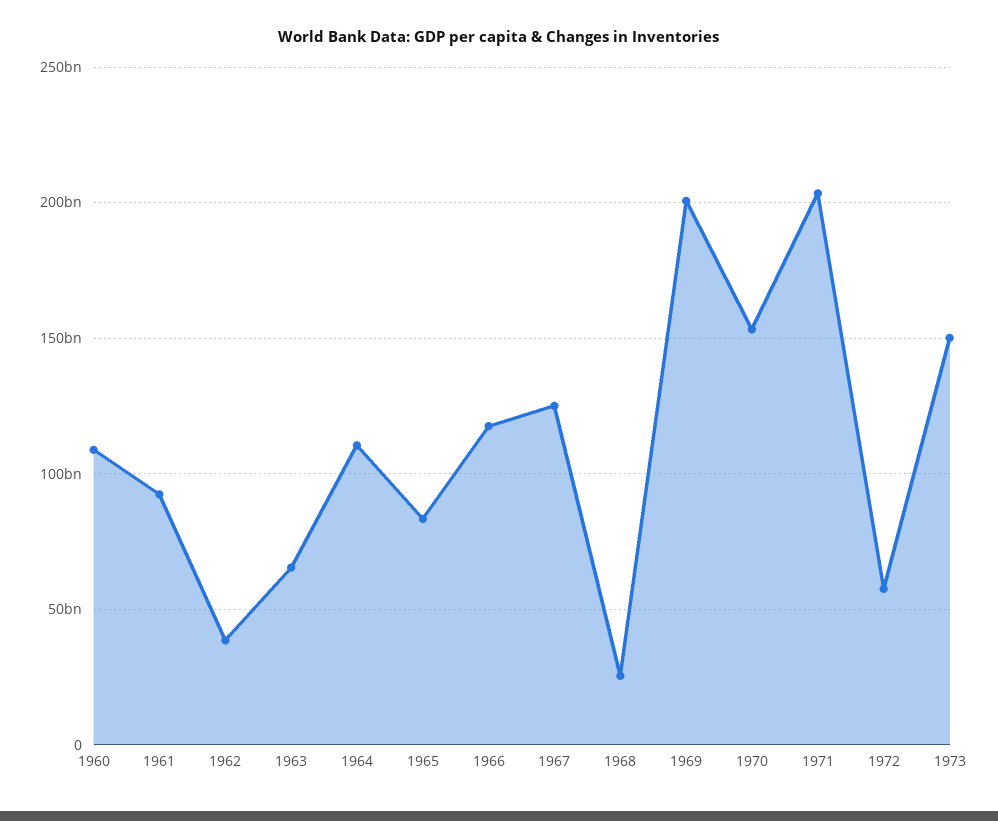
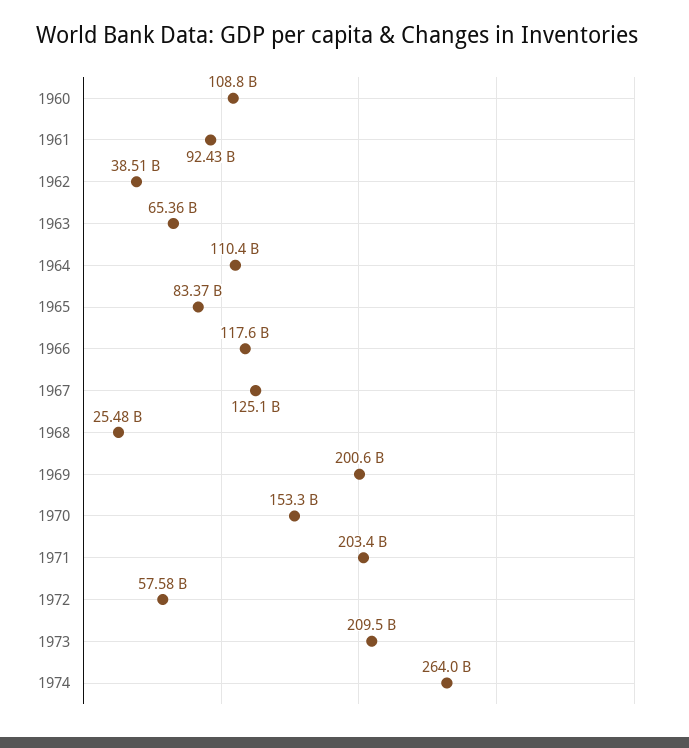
1973: 150000000000 -> 209500000000
1974: none -> 264000000000

